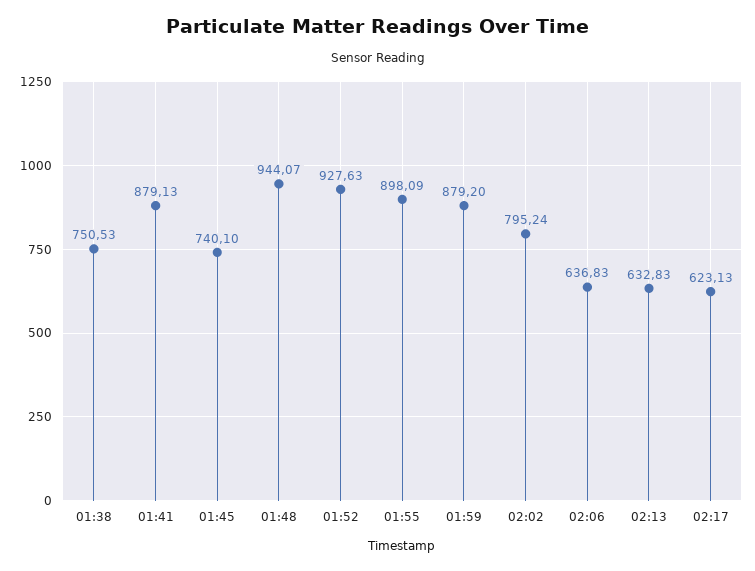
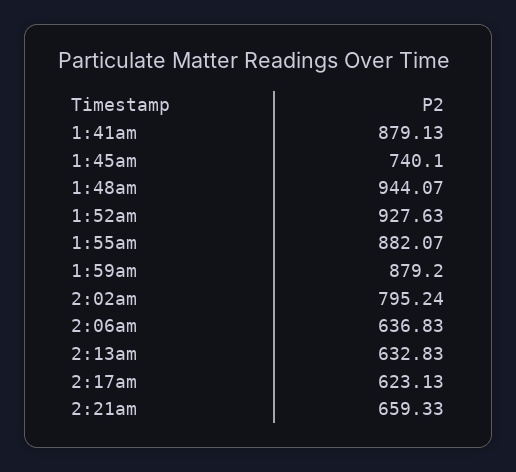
01:38: 750.53 -> none
01:55: 898.09 -> 882.07
2:21am: none -> 659.33

